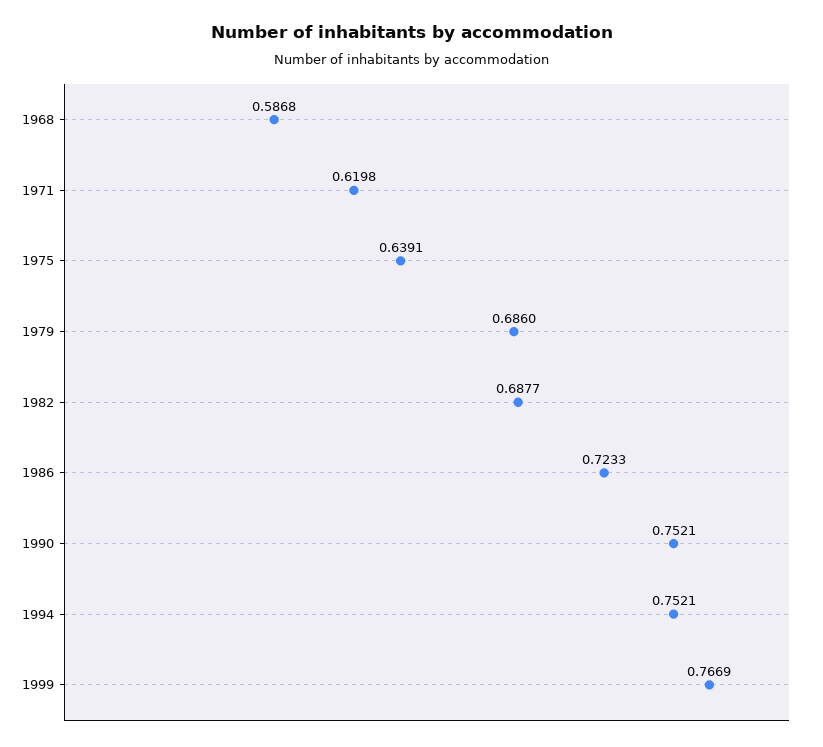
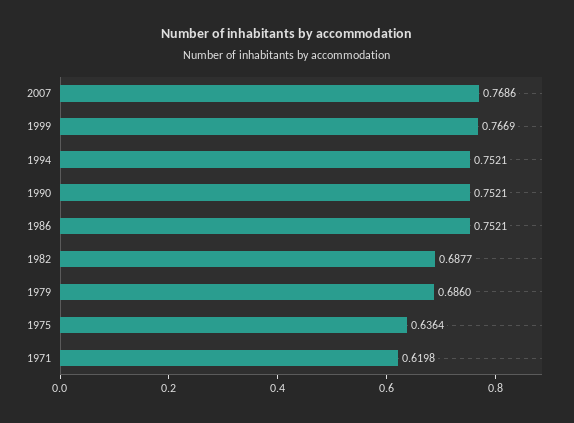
1968: 0.5868 -> none
1975: 0.6391 -> 0.6364
1986: 0.7233 -> 0.7521
2007: none -> 0.7686

